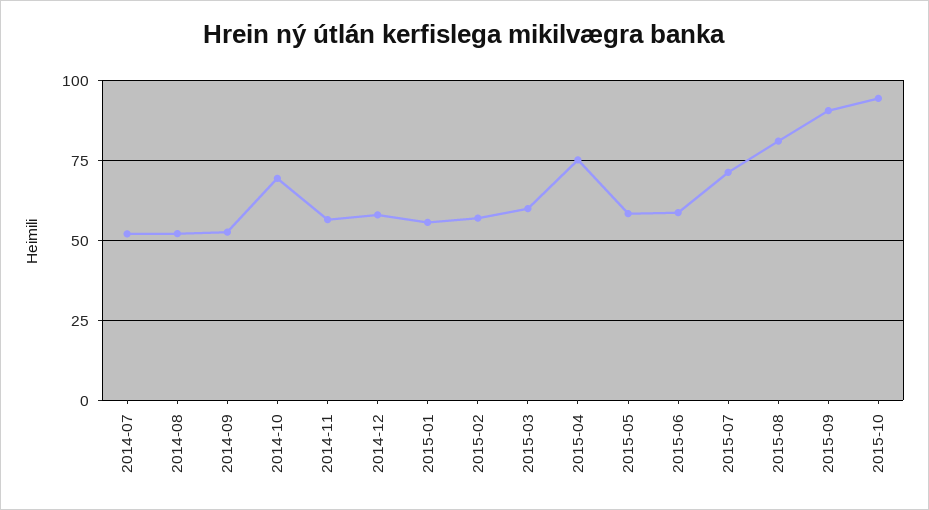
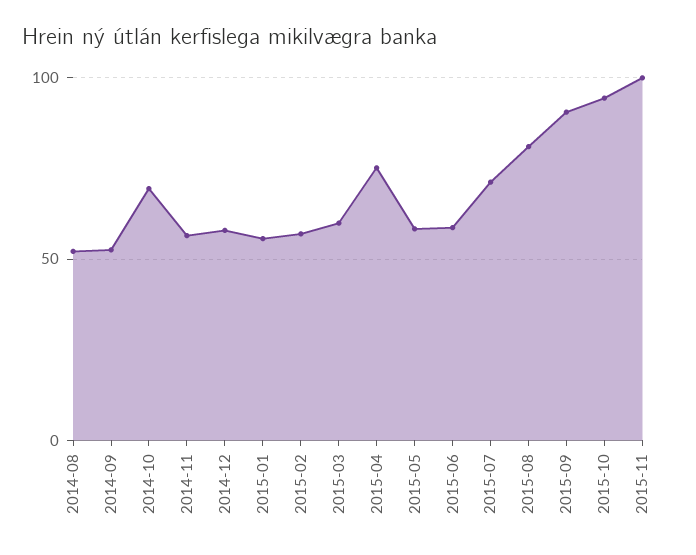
2014-07: 52.5 -> none
2015-11: none -> 100

